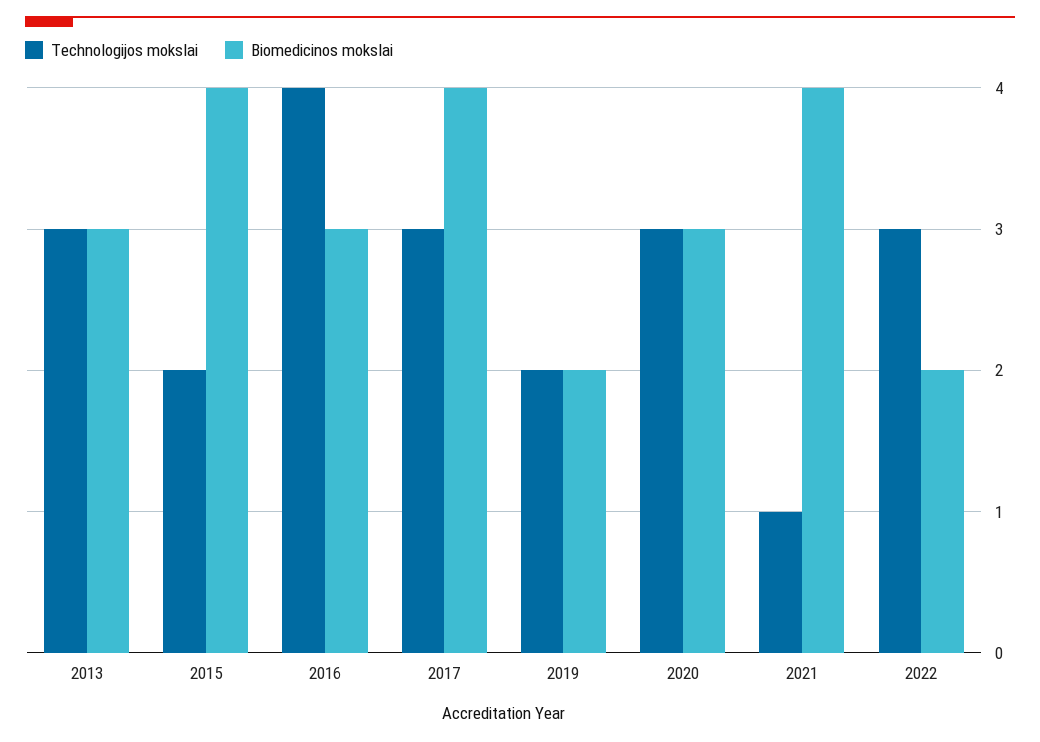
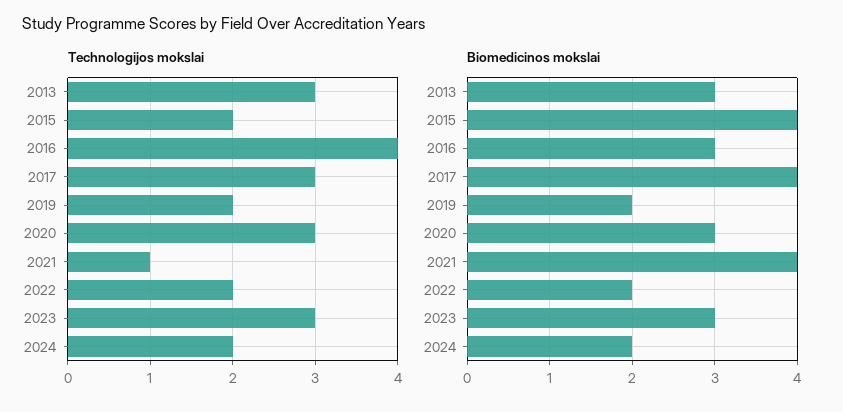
Technologijos mokslai, 2022: 3 -> 2
Technologijos mokslai, 2023: none -> 3
Technologijos mokslai, 2024: none -> 2
Biomedicinos mokslai, 2023: none -> 3
Biomedicinos mokslai, 2024: none -> 2

